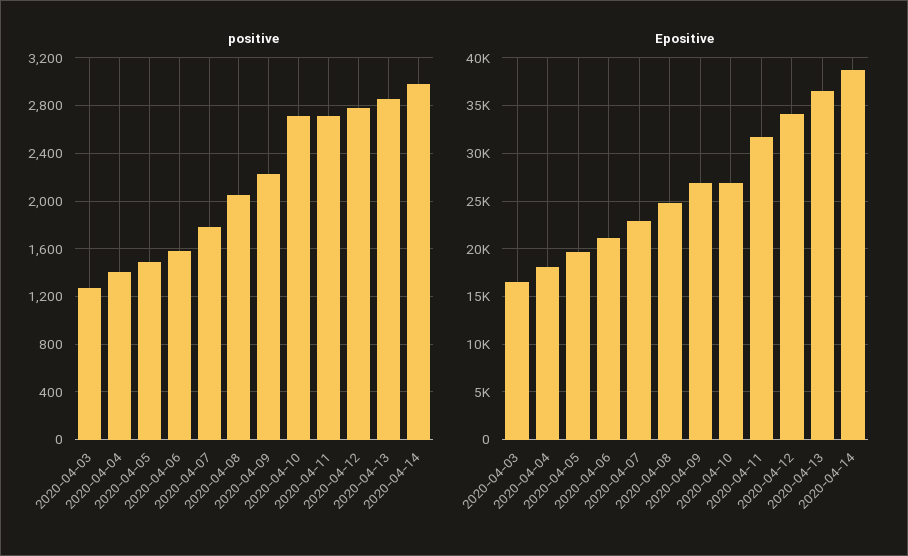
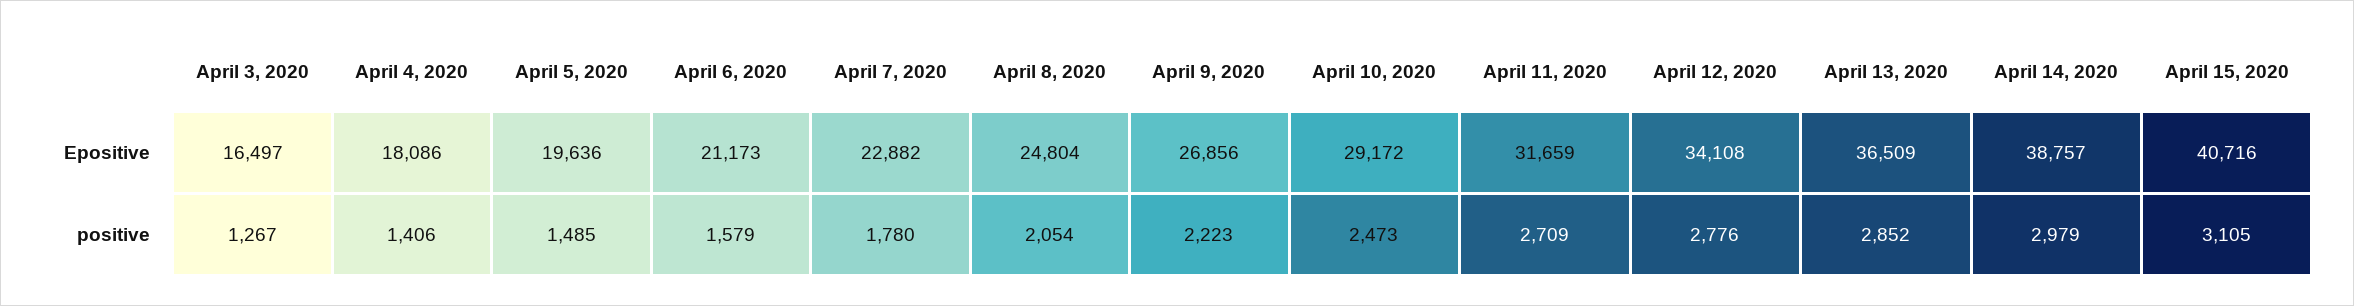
positive, 2020-04-10: 2700 -> 2473
Epositive, 2020-04-10: 27000 -> 29172
Epositive, April 15, 2020: none -> 40716
positive, April 15, 2020: none -> 3105

